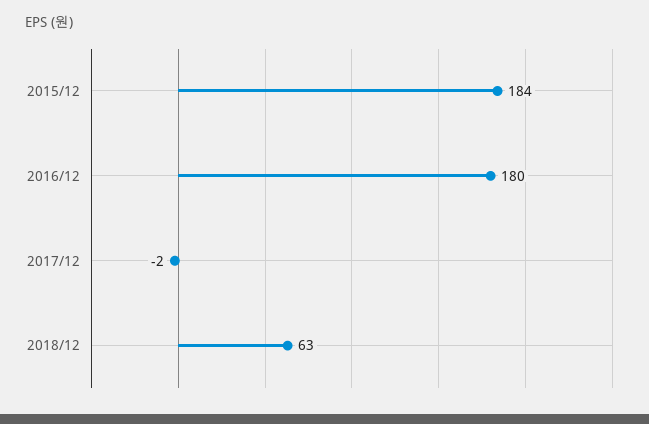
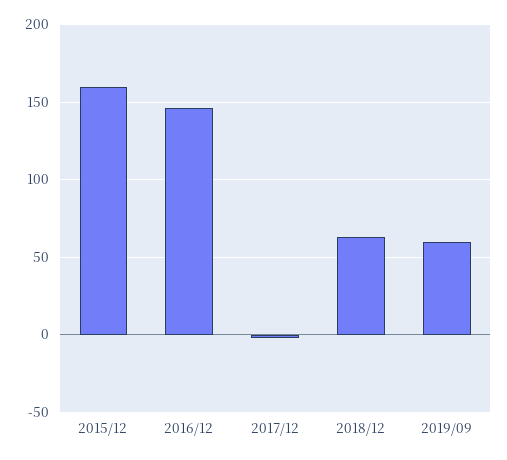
2015/12: 184 -> 160
2016/12: 180 -> 145
2019/09: none -> 60

